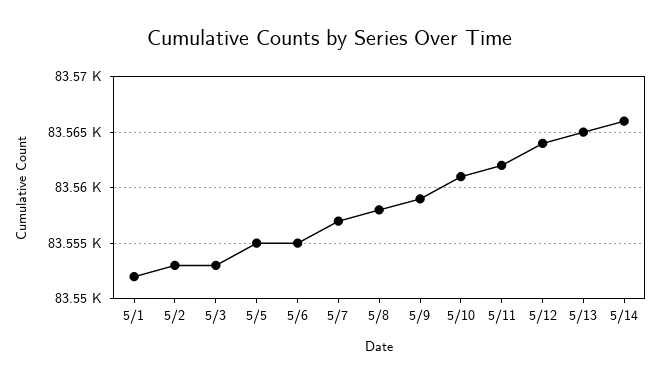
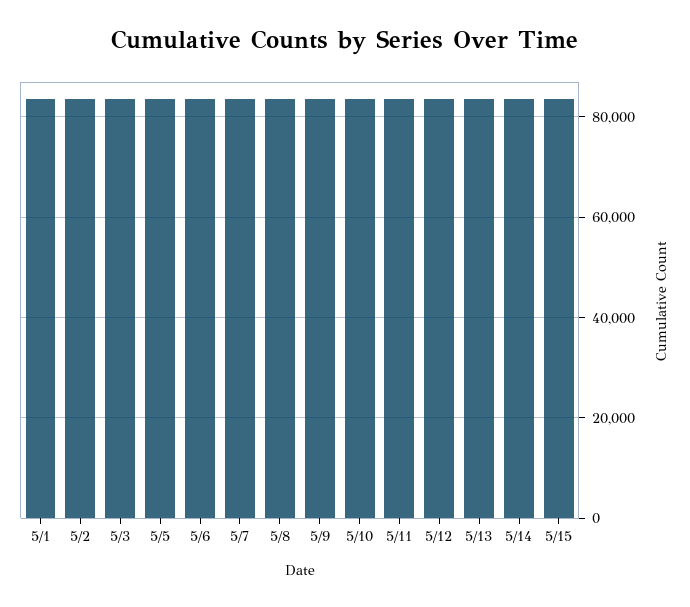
5/15: none -> 84000

